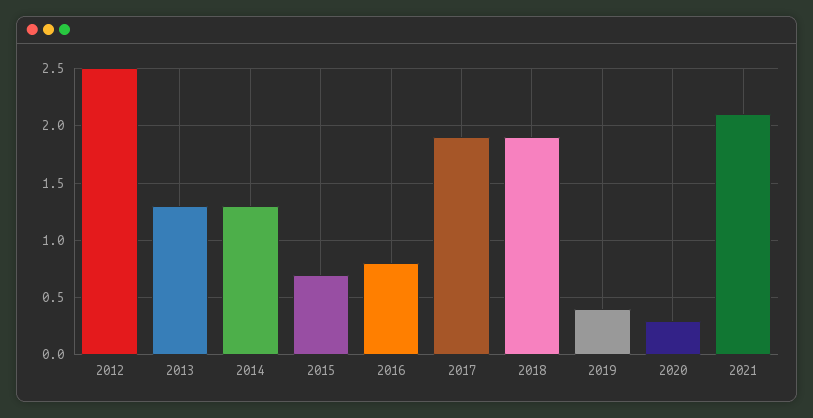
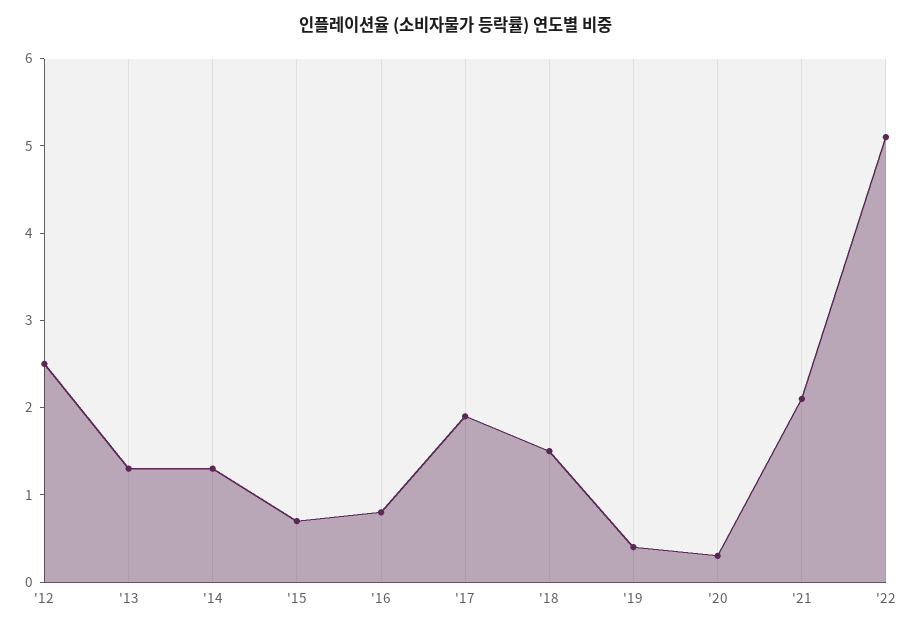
2018: 1.9 -> 1.5
'22: none -> 5.1

